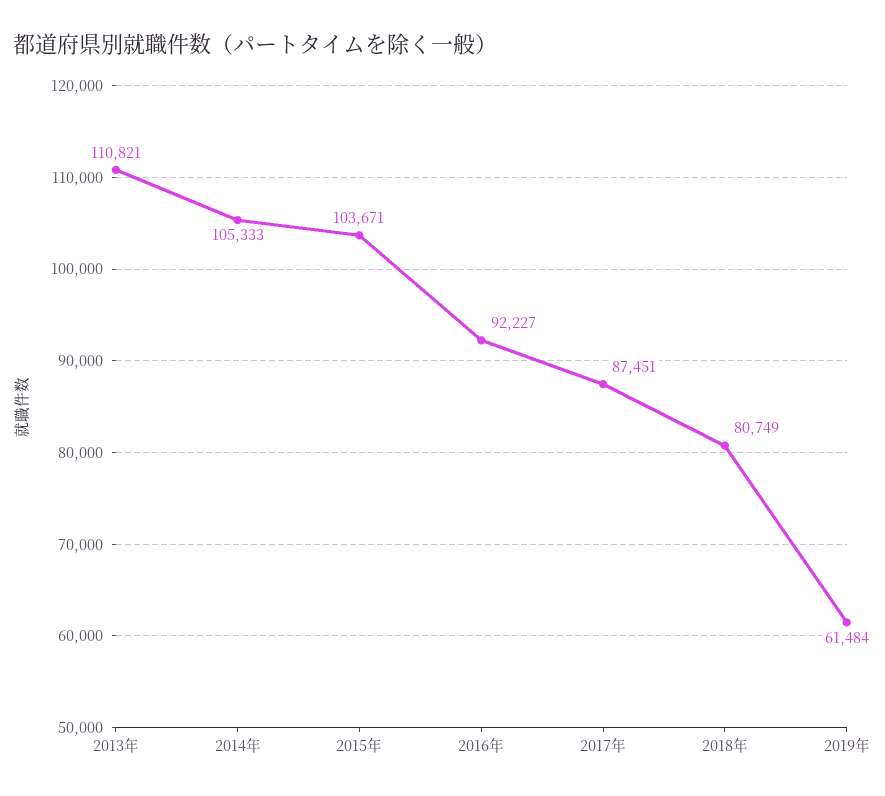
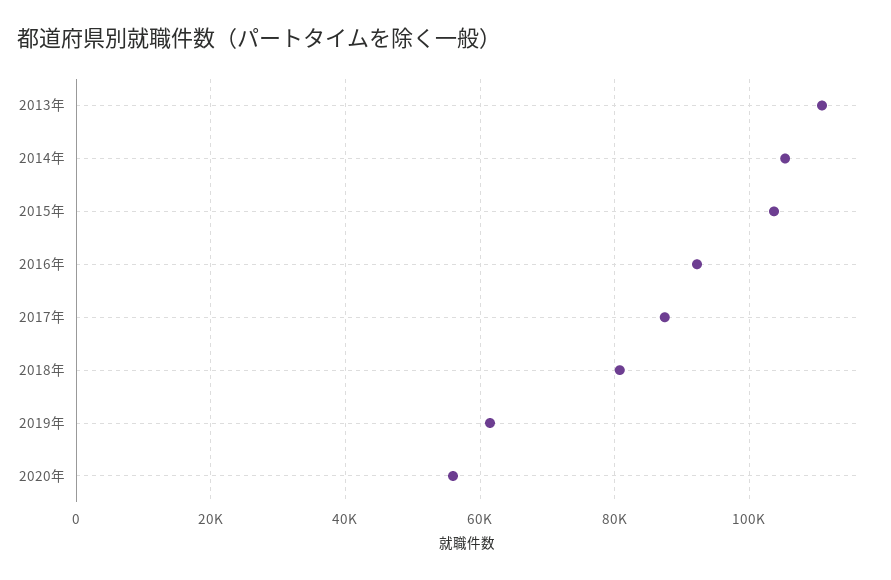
2020年: none -> 56000

